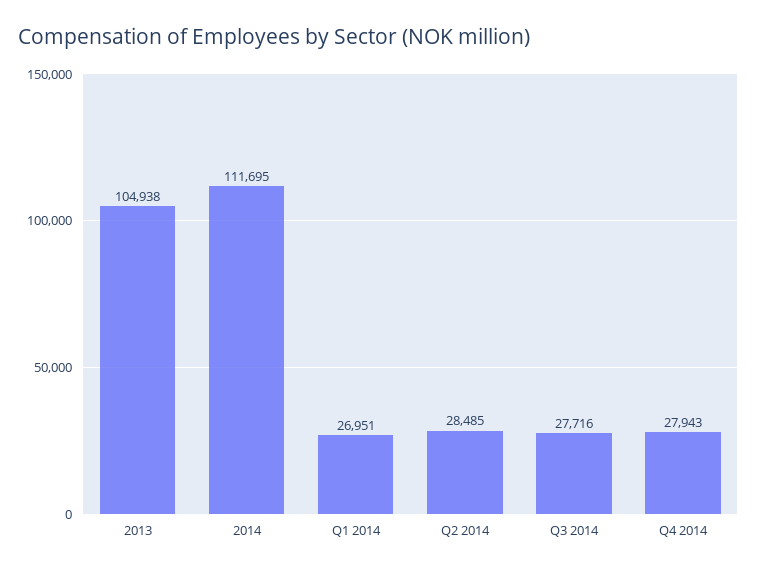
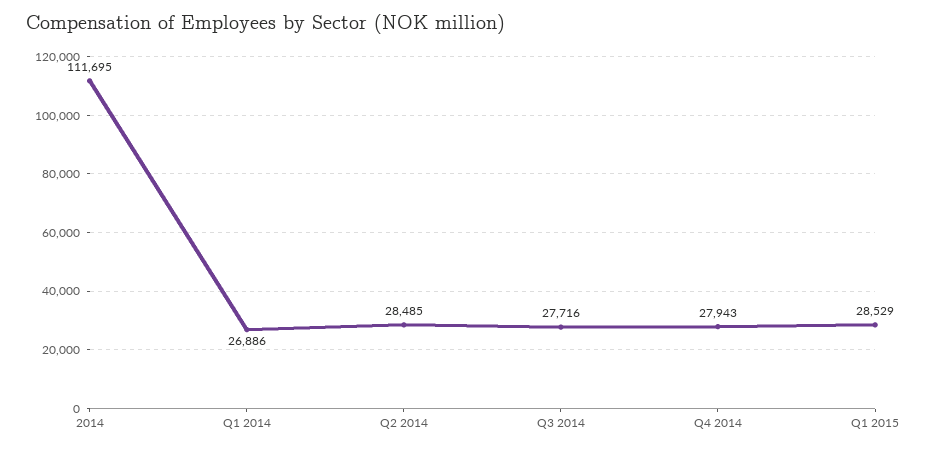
2013: 104938 -> none
Q1 2014: 26951 -> 26886
Q1 2015: none -> 28529

